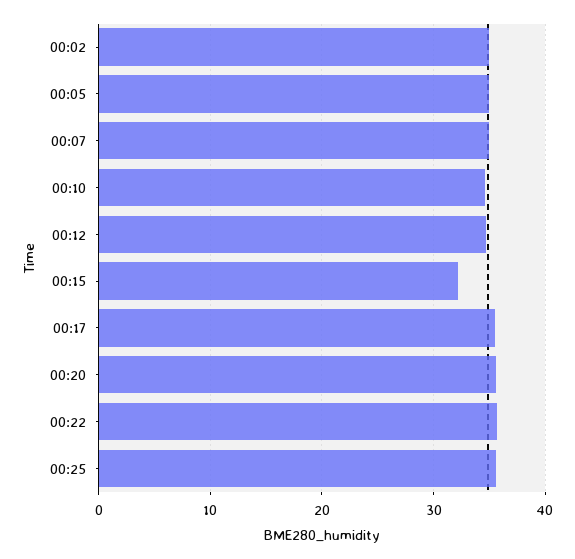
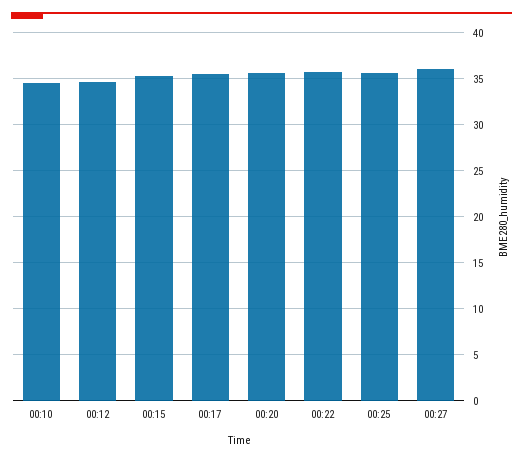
00:02: 35 -> none
00:05: 35 -> none
00:07: 35 -> none
00:15: 32 -> 35
00:27: none -> 36

